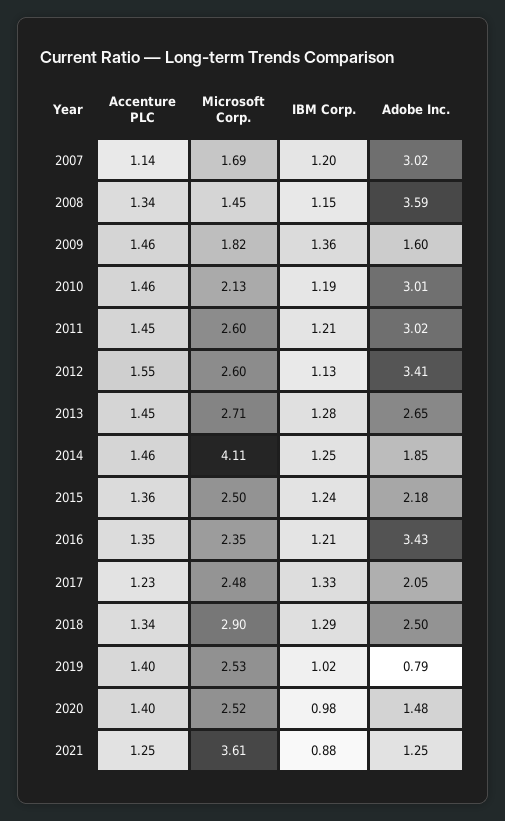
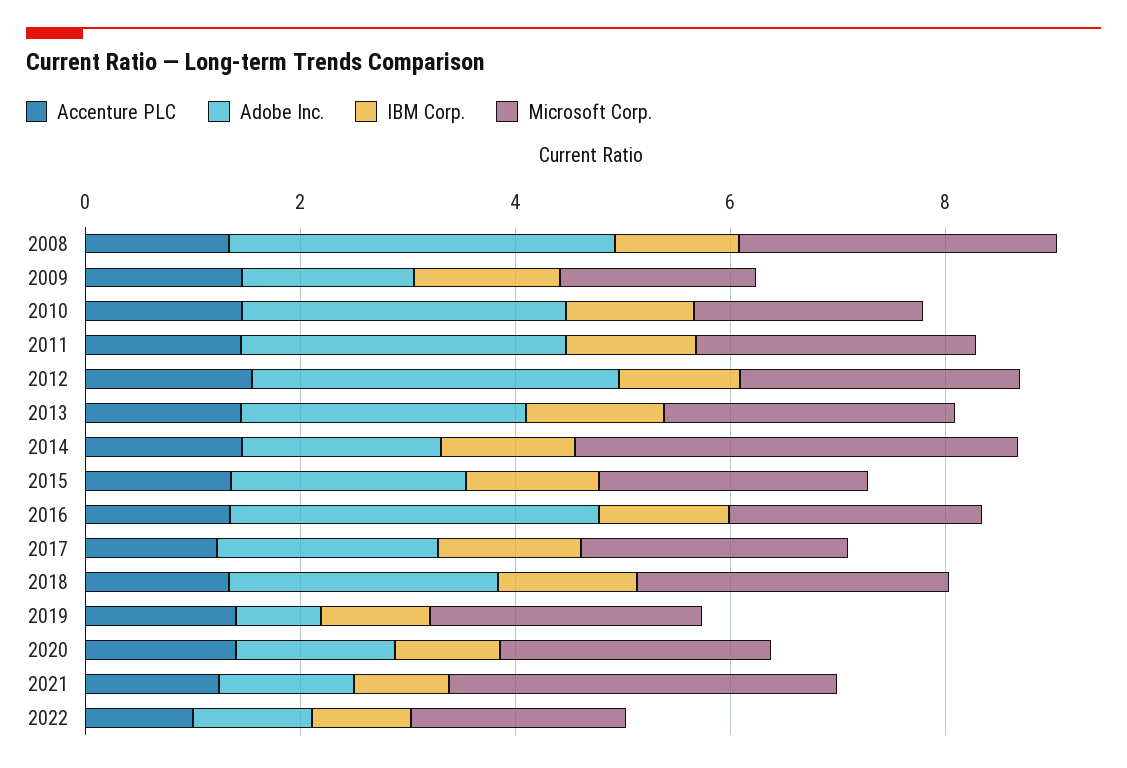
Accenture PLC, 2007: 1.14 -> none
Microsoft Corp., 2007: 1.69 -> none
IBM Corp., 2007: 1.2 -> none
Adobe Inc., 2007: 3.02 -> none
Microsoft Corp., 2008: 1.45 -> 3
Accenture PLC, 2022: none -> 1
Adobe Inc., 2022: none -> 1
IBM Corp., 2022: none -> 1
Microsoft Corp., 2022: none -> 2

